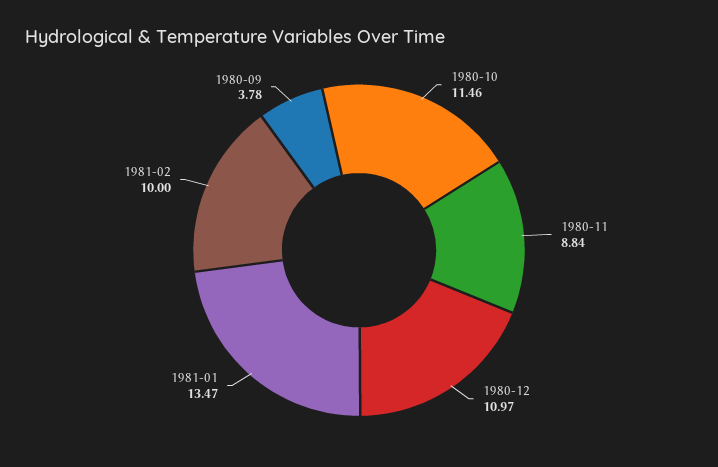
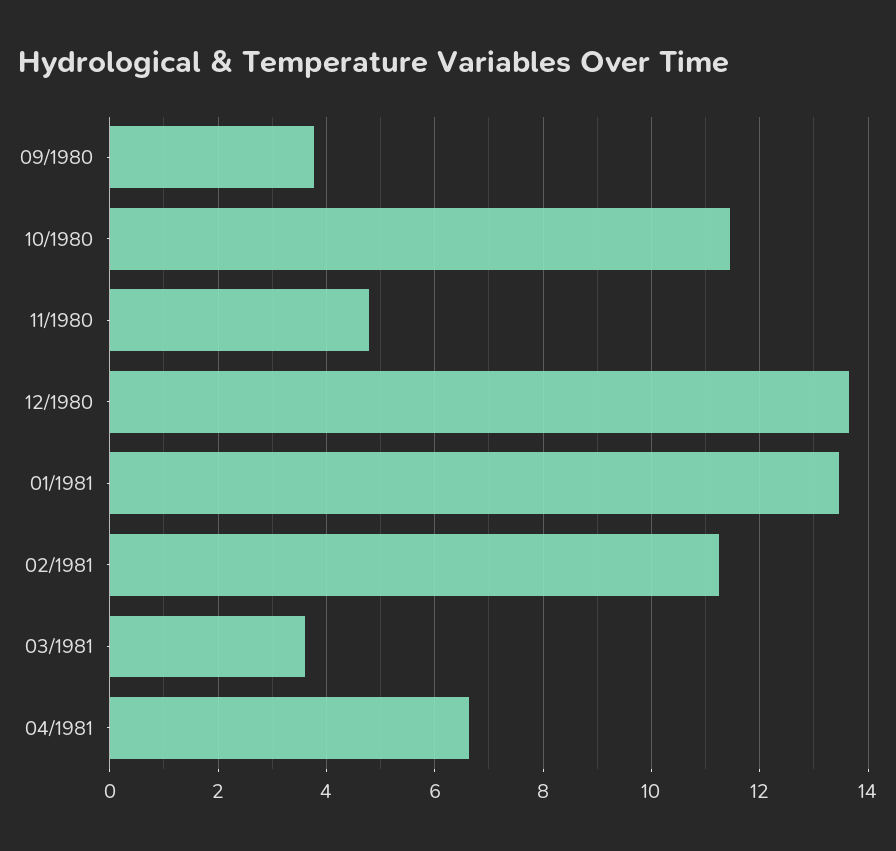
1980-11: 8.84 -> 4.8
1980-12: 10.97 -> 13.6
1981-02: 10 -> 11.2
03/1981: none -> 3.6
04/1981: none -> 6.6

